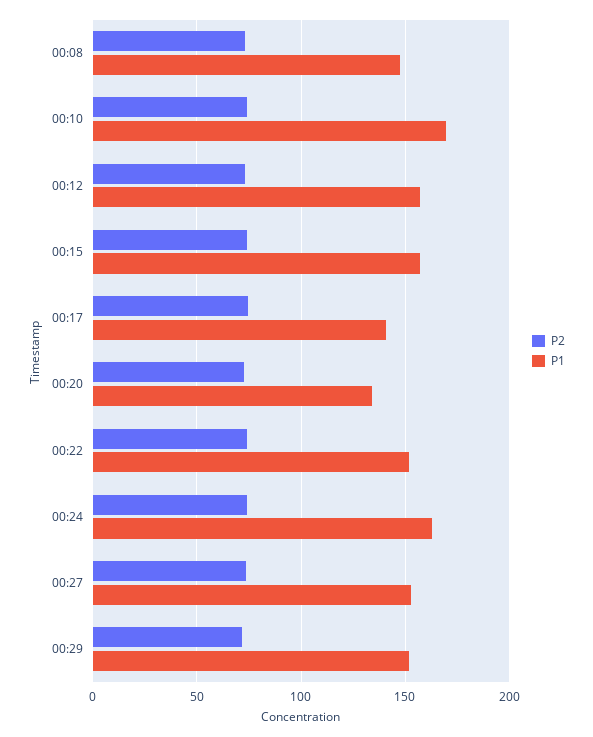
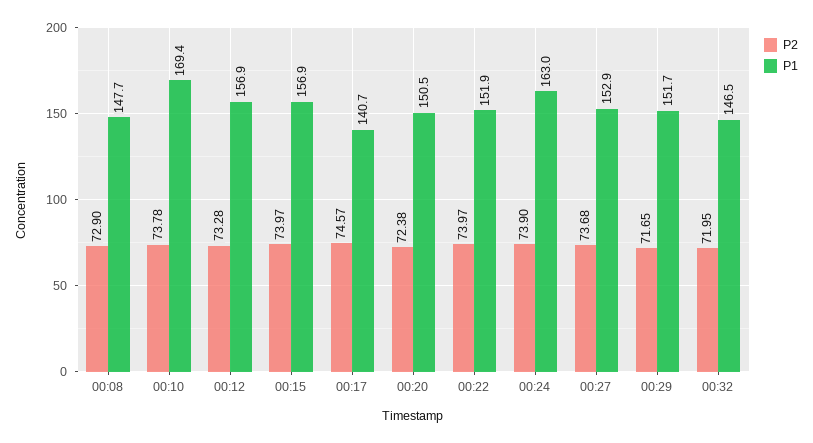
P1, 00:20: 135 -> 150.5
P2, 00:32: none -> 71.95
P1, 00:32: none -> 146.5

